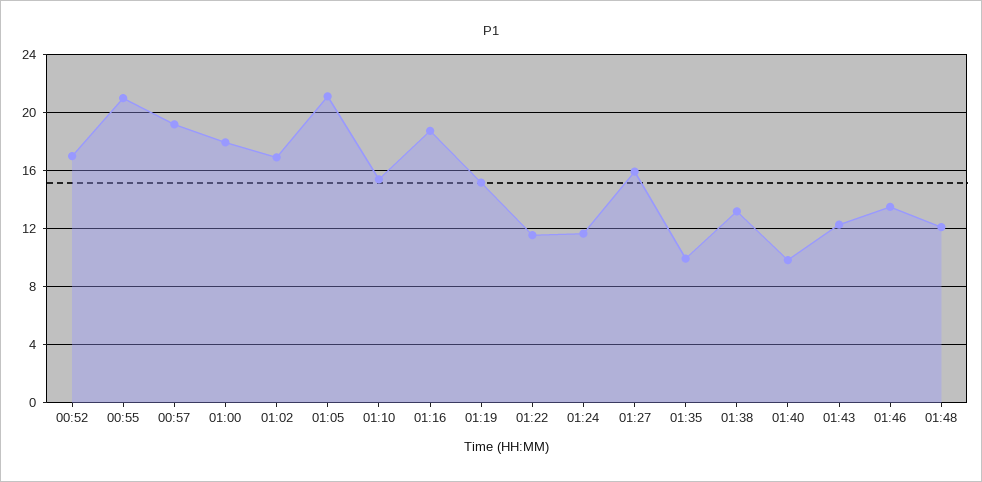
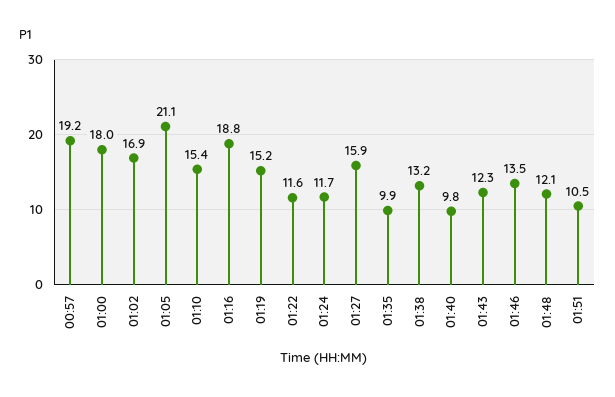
00:52: 17 -> none
00:55: 21 -> none
01:51: none -> 10.5

